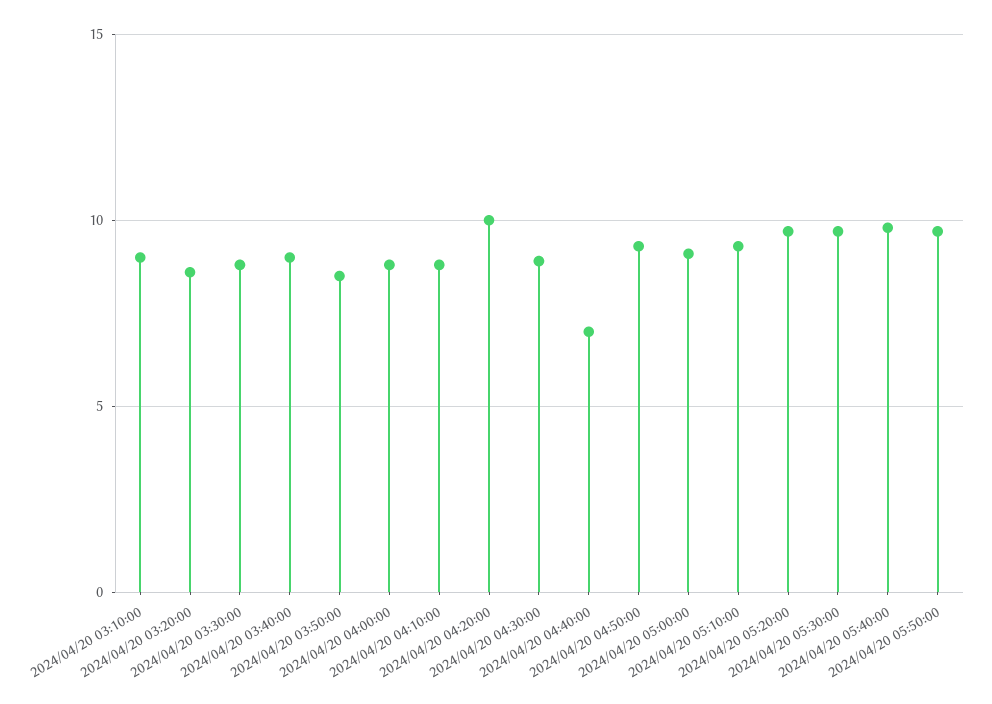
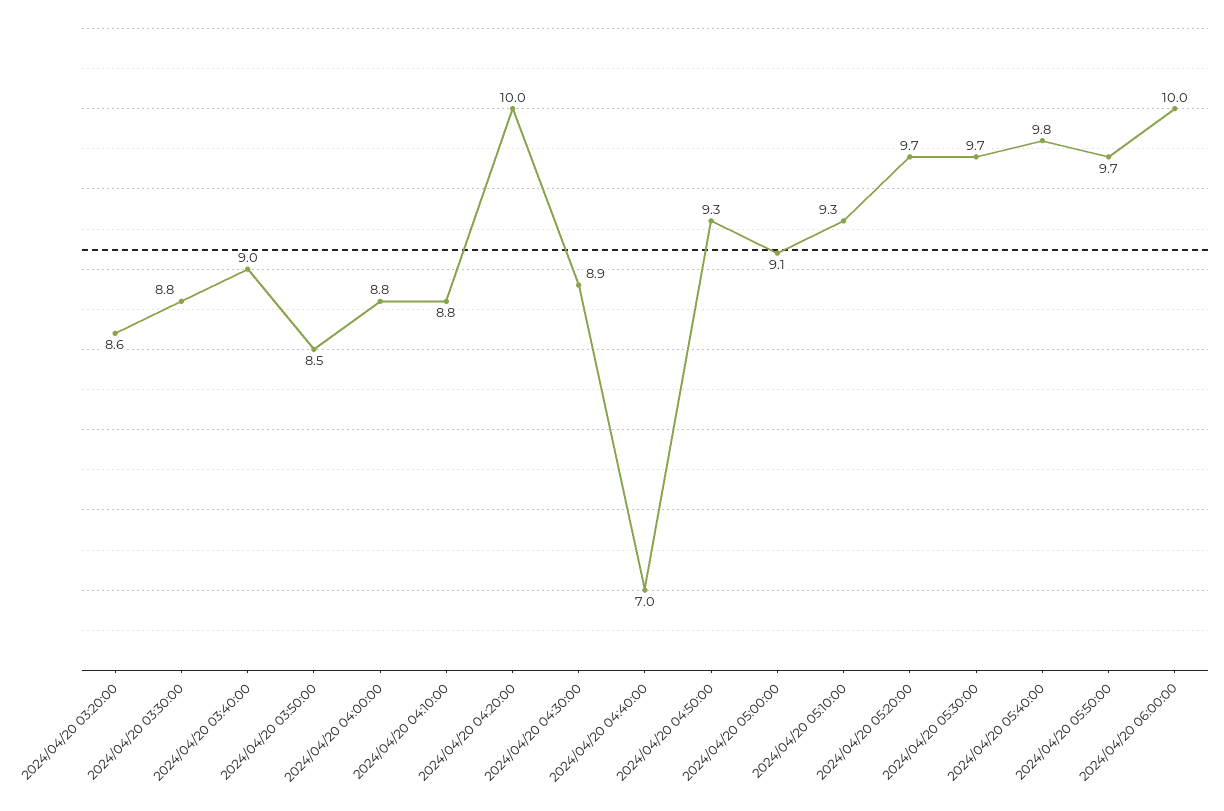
2024/04/20 03:10:00: 9 -> none
2024/04/20 06:00:00: none -> 10

